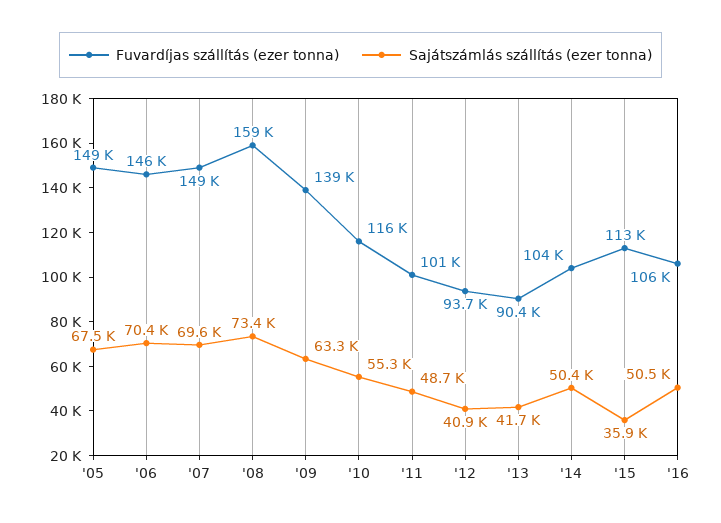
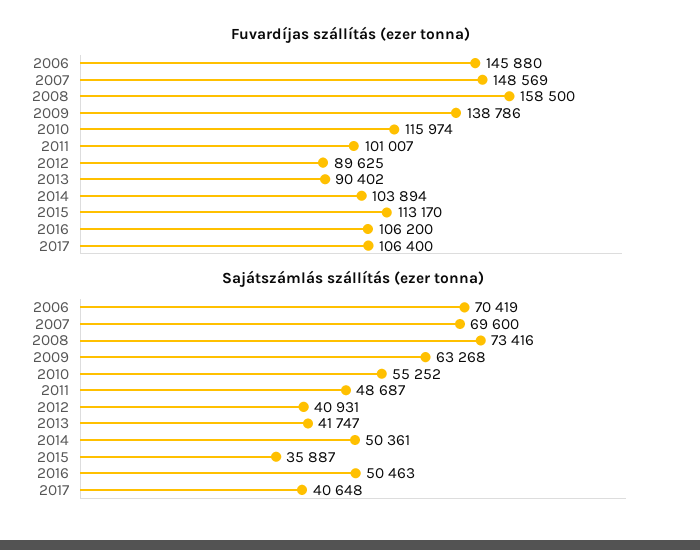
Fuvardíjas szállítás (ezer tonna), '05: 149000 -> none
Sajátszámlás szállítás (ezer tonna), '05: 67500 -> none
Fuvardíjas szállítás (ezer tonna), '12: 93700 -> 89625
Fuvardíjas szállítás (ezer tonna), 2017: none -> 106400
Sajátszámlás szállítás (ezer tonna), 2017: none -> 40648

